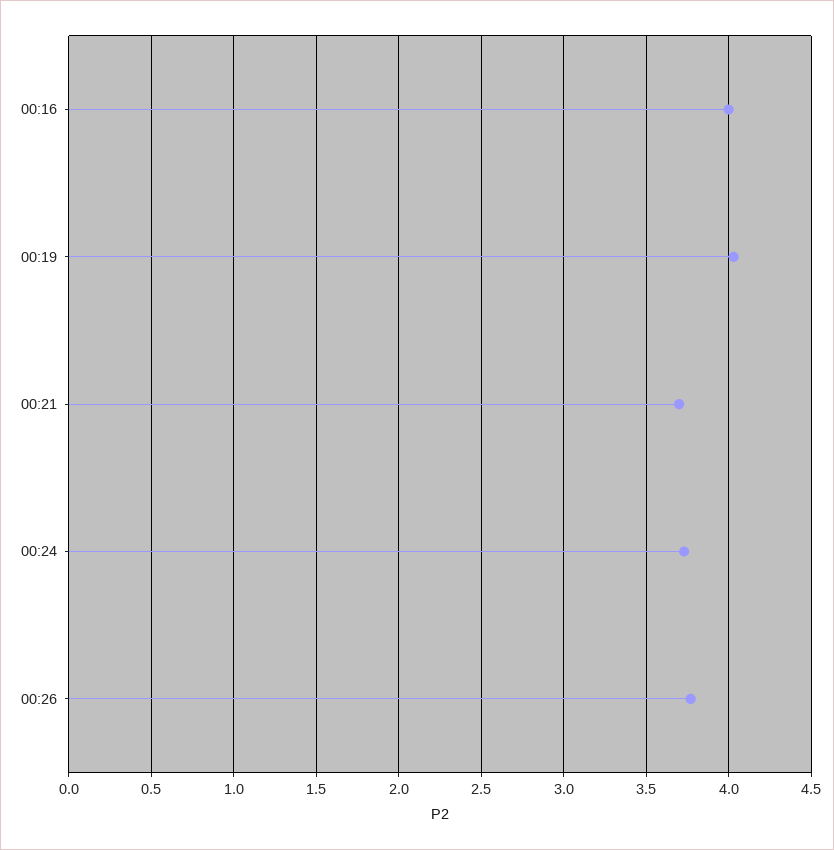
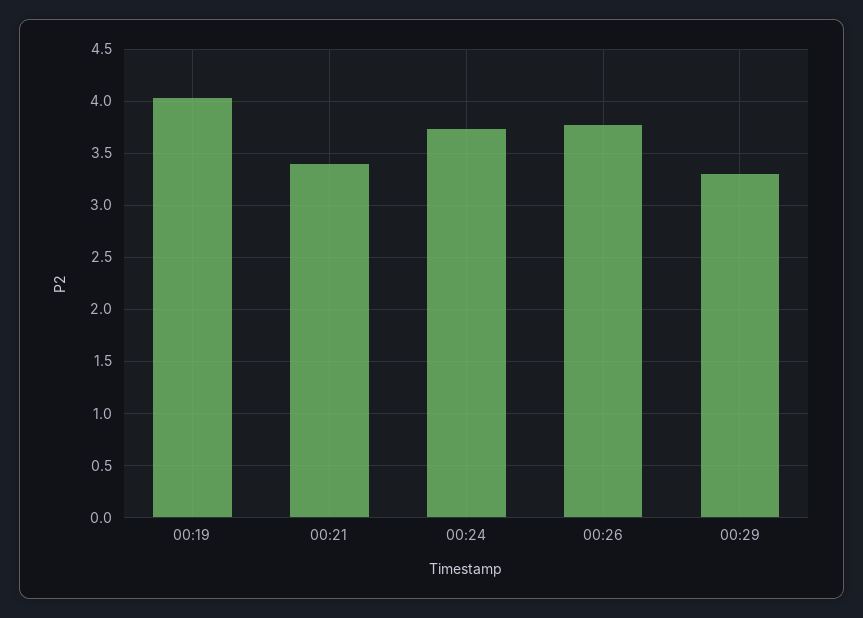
00:16: 4 -> none
00:21: 3.7 -> 3.4
00:29: none -> 3.3

